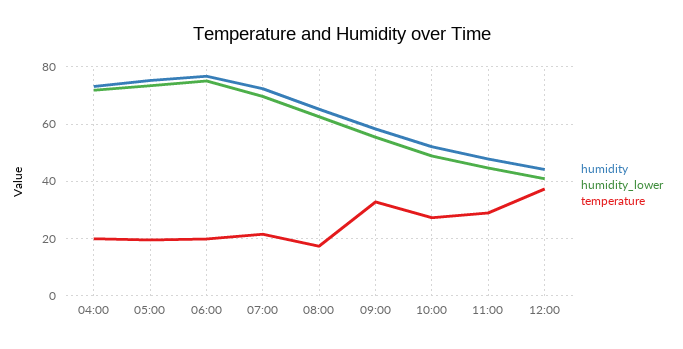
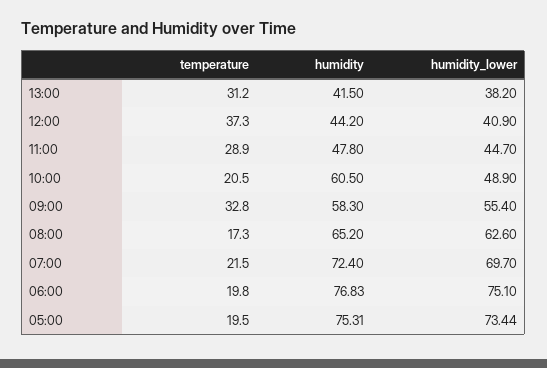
humidity, 04:00: 72.5 -> none
humidity_lower, 04:00: 72.5 -> none
temperature, 04:00: 20 -> none
humidity, 10:00: 52.5 -> 60.5
temperature, 10:00: 27.5 -> 20.5
temperature, 13:00: none -> 31.2
humidity, 13:00: none -> 41.5
humidity_lower, 13:00: none -> 38.2

